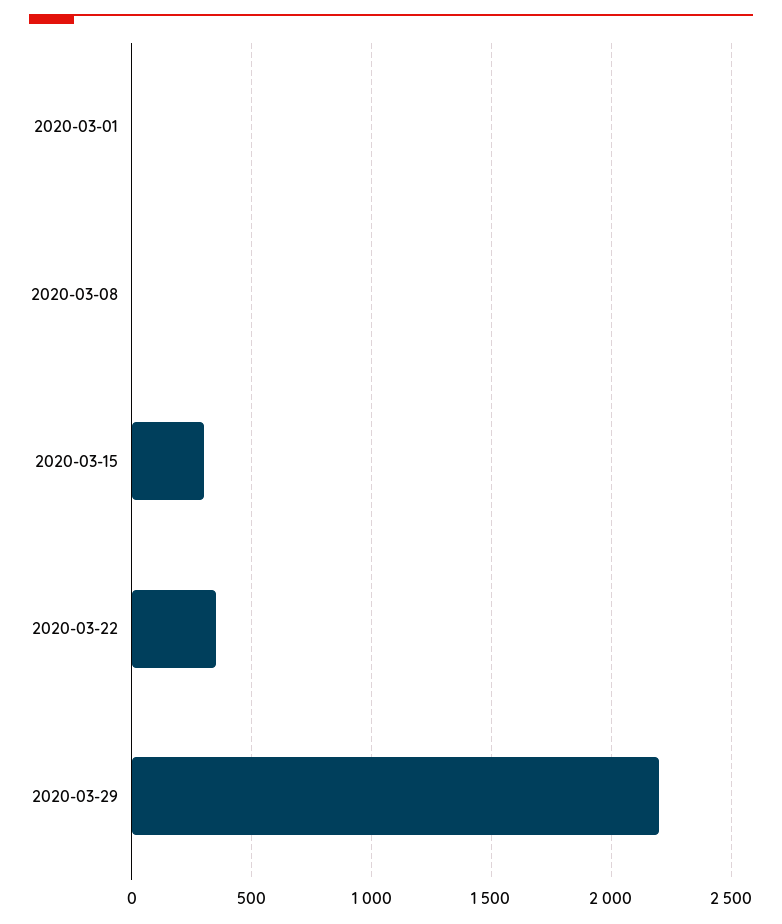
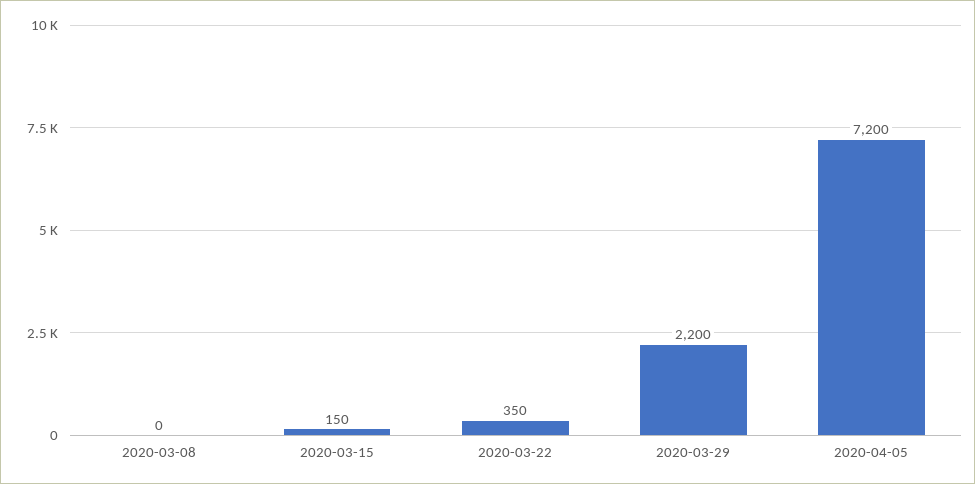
2020-03-01: 0 -> none
2020-03-15: 300 -> 150
2020-04-05: none -> 7200

